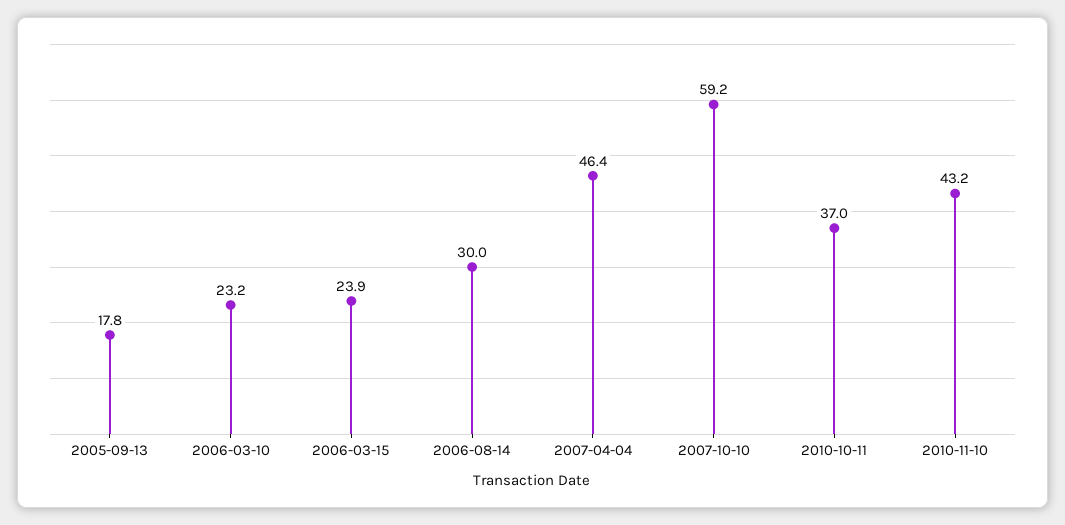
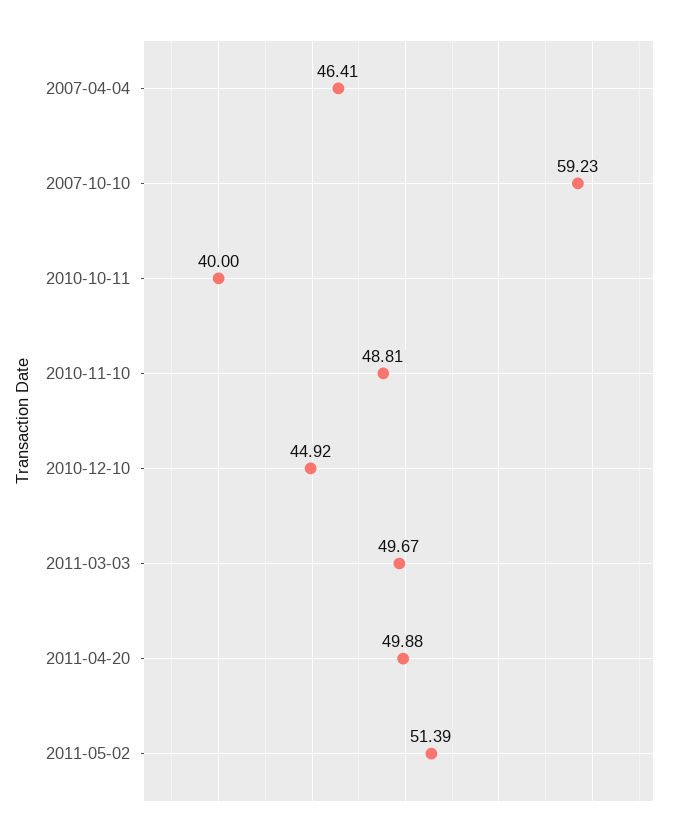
2005-09-13: 17.8 -> none
2006-03-10: 23.2 -> none
2006-03-15: 23.9 -> none
2006-08-14: 30 -> none
2010-10-11: 37 -> 40
2010-11-10: 43.2 -> 48.81
2010-12-10: none -> 44.92
2011-03-03: none -> 49.67
2011-04-20: none -> 49.88
2011-05-02: none -> 51.39

